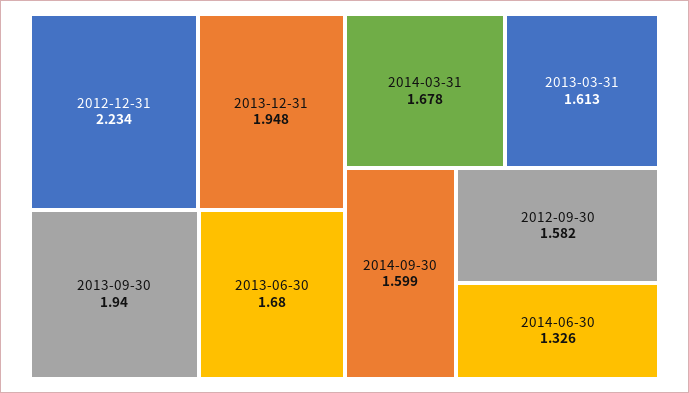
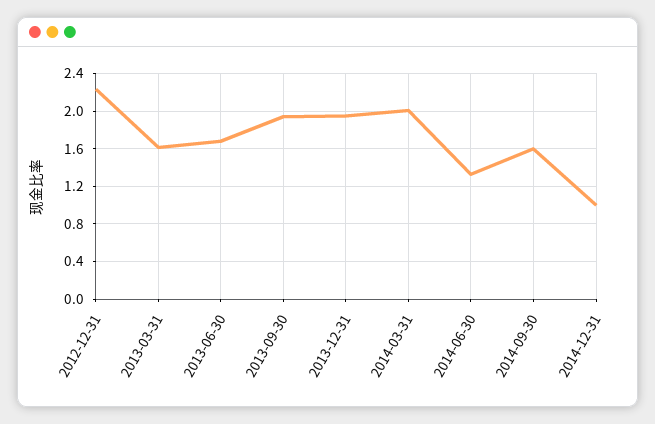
2014-03-31: 1.678 -> 2
2012-09-30: 1.582 -> none
2014-12-31: none -> 1

